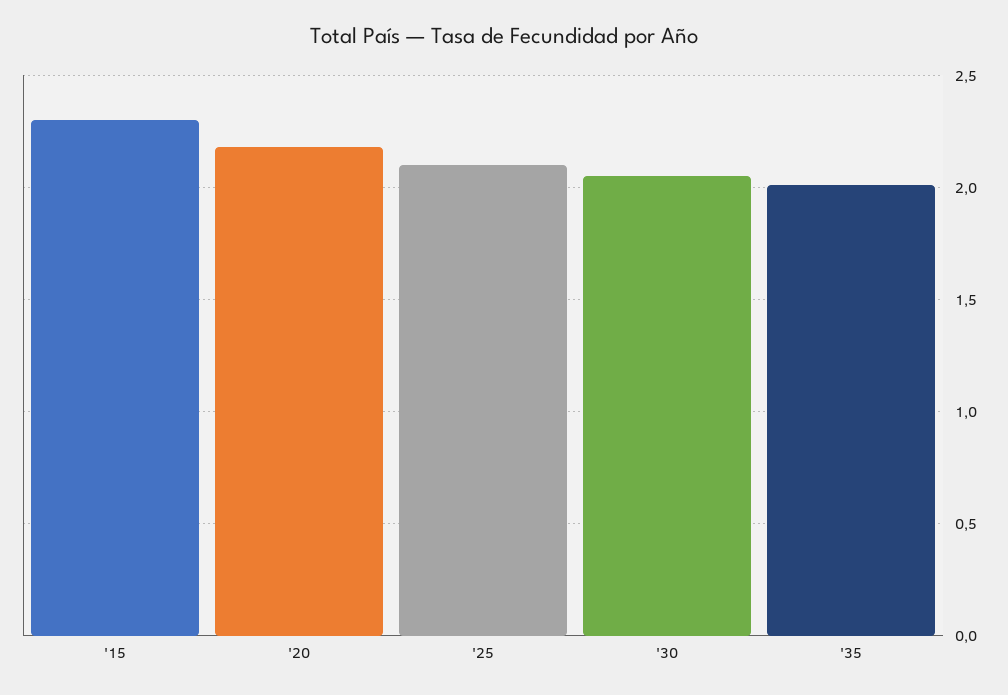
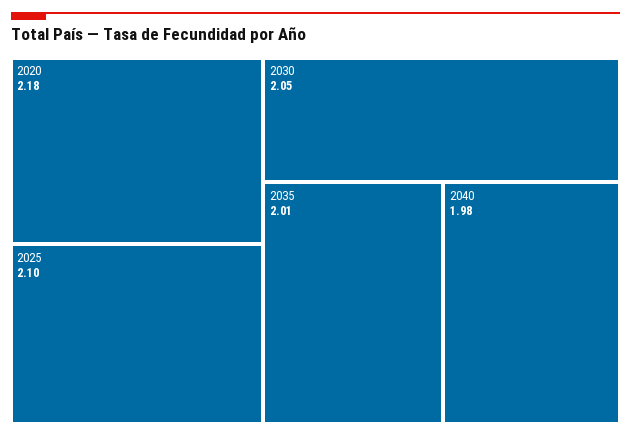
'15: 2.3 -> none
2040: none -> 1.98

